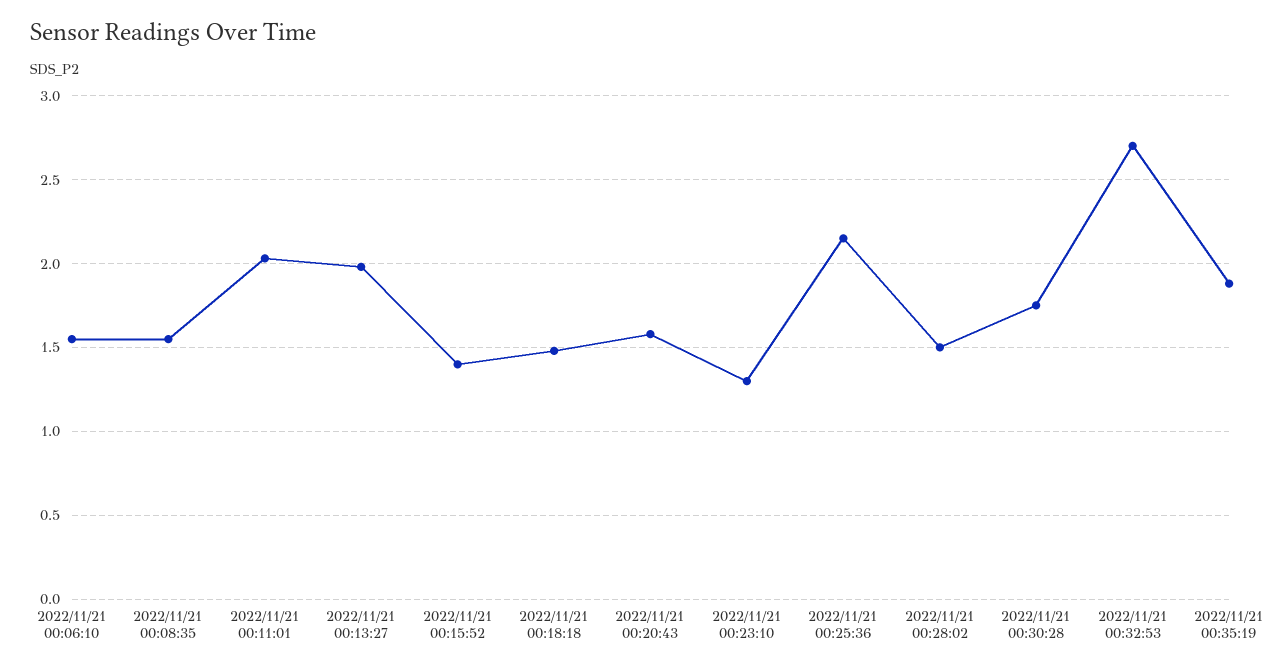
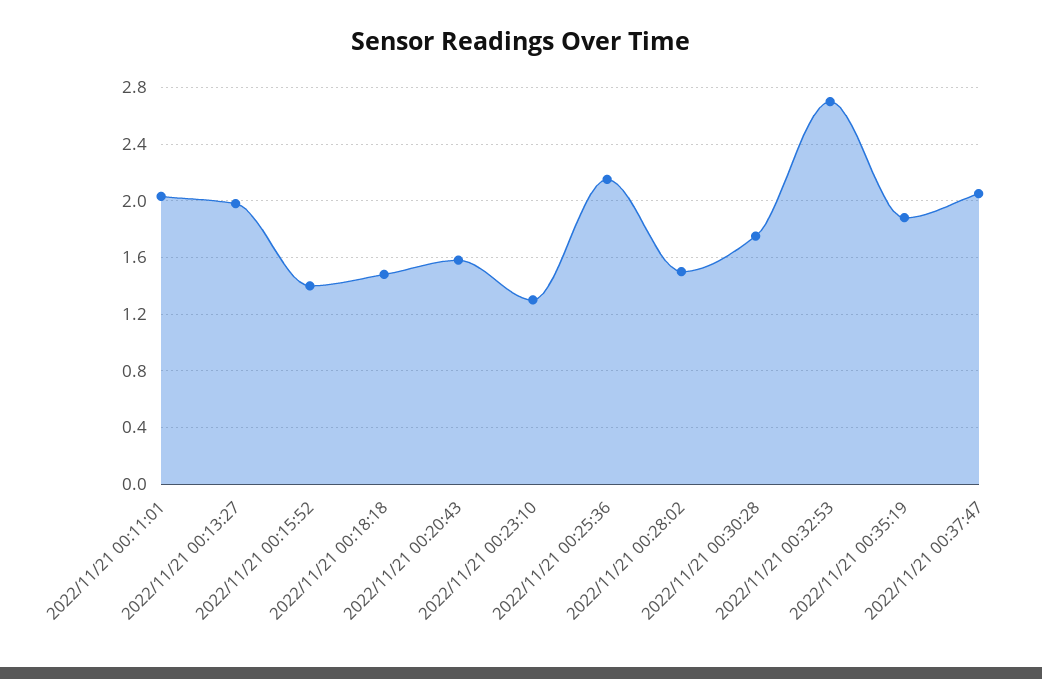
2022/11/21 00:06:10: 1.55 -> none
2022/11/21 00:08:35: 1.55 -> none
2022/11/21 00:37:47: none -> 2.05

